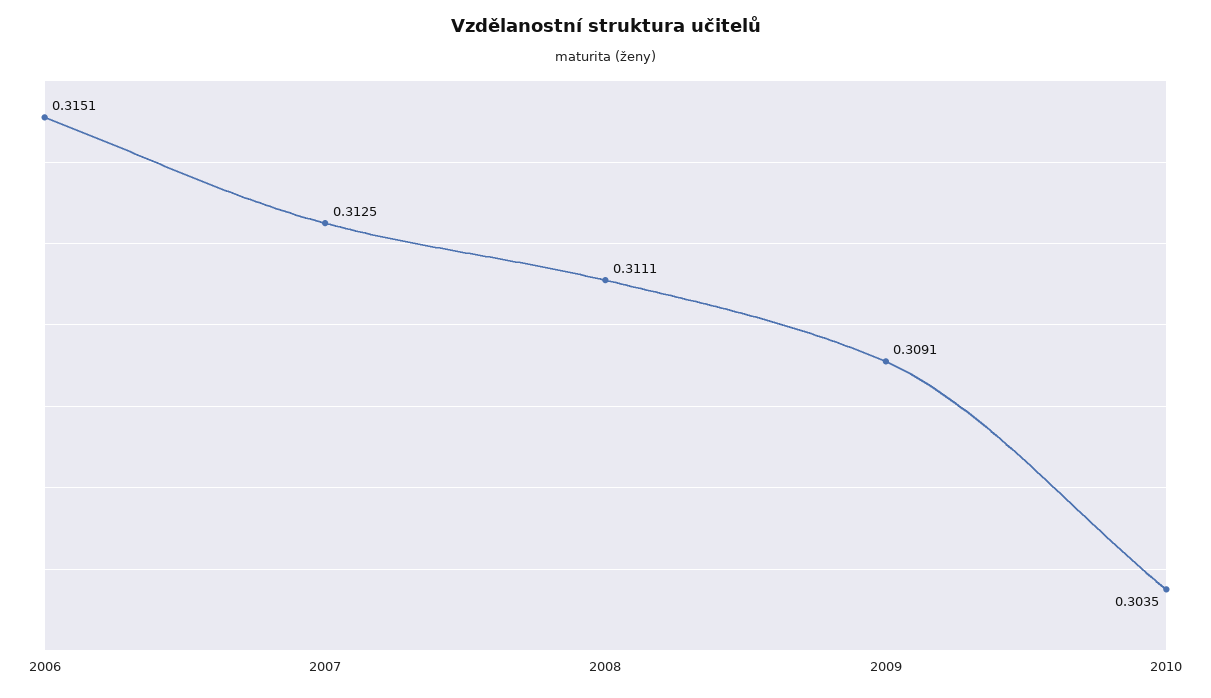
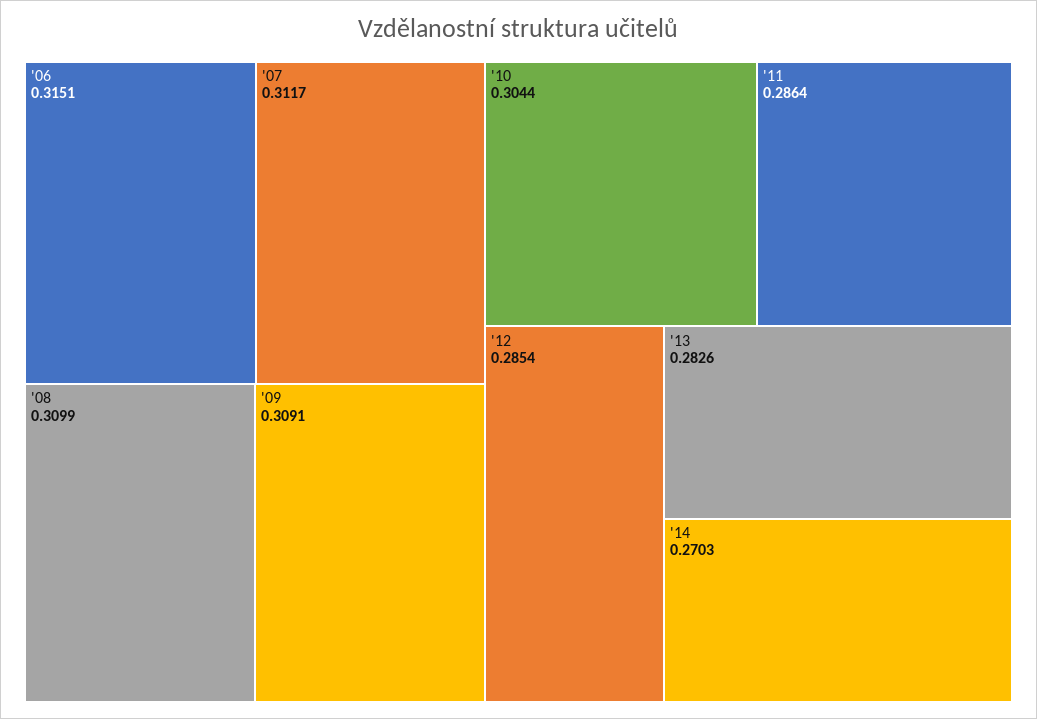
2007: 0.3125 -> 0.3117
2008: 0.3111 -> 0.3099
2010: 0.3035 -> 0.3044
'11: none -> 0.2864
'12: none -> 0.2854
'13: none -> 0.2826
'14: none -> 0.2703

